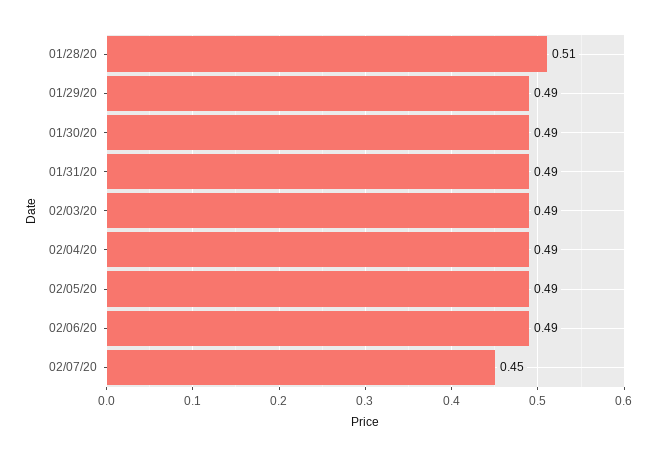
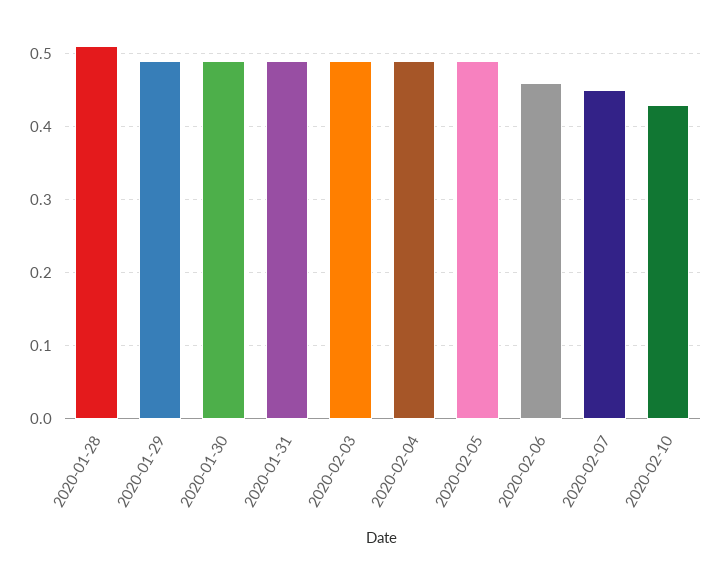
02/06/20: 0.49 -> 0.46
2020-02-10: none -> 0.43

